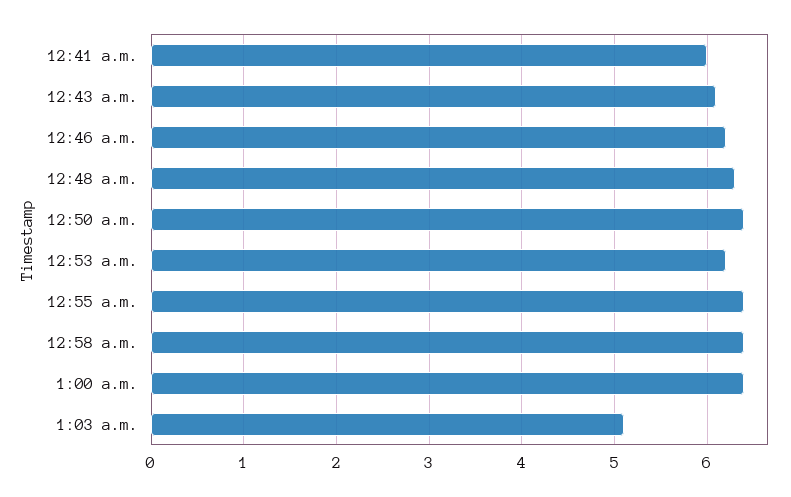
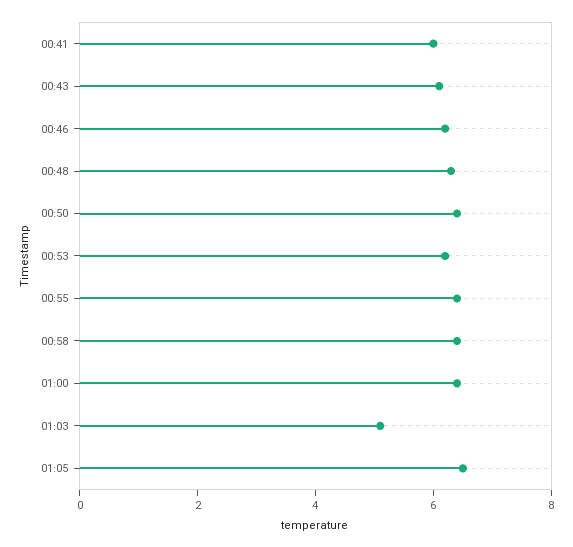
01:05: none -> 6.5

